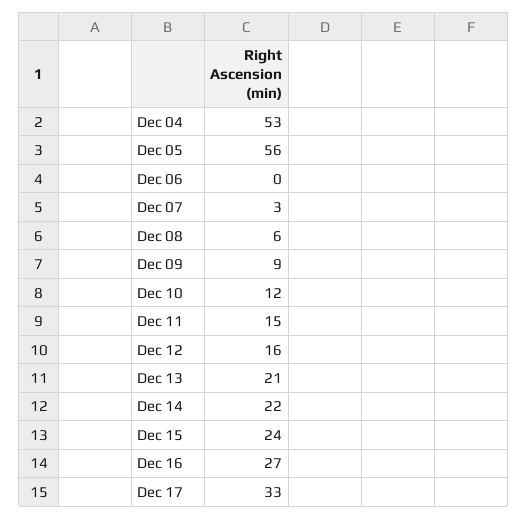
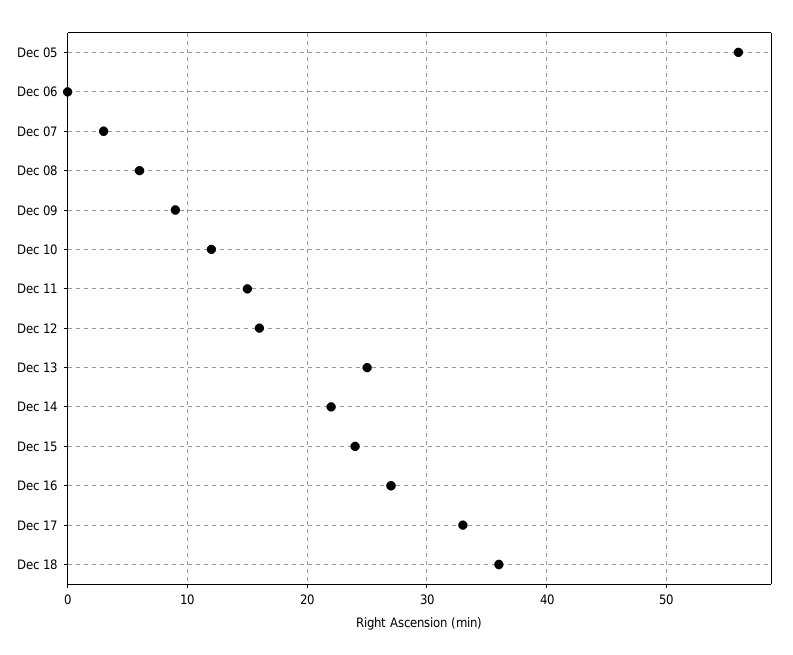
Dec 04: 53 -> none
Dec 13: 21 -> 25
Dec 18: none -> 36

